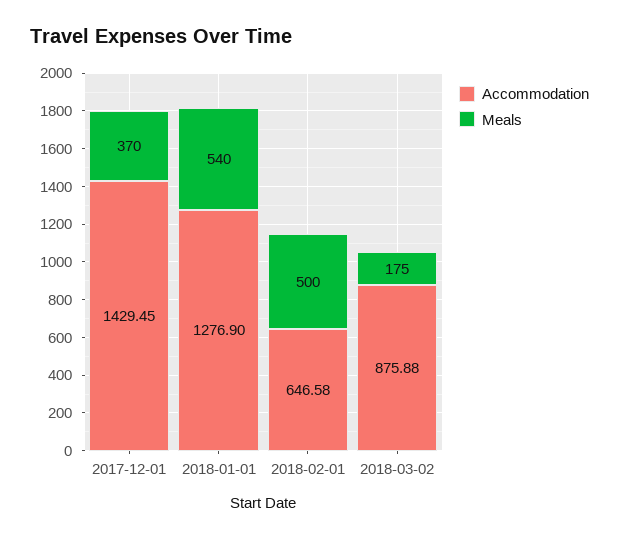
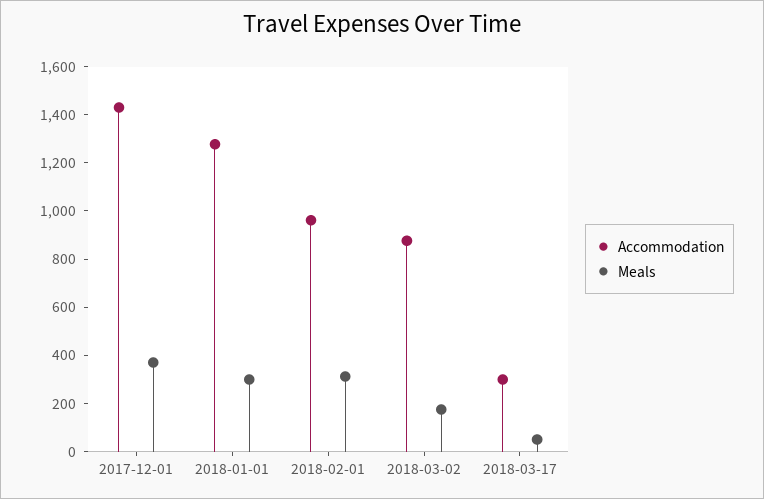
Meals, 2018-01-01: 540 -> 300
Accommodation, 2018-02-01: 646.58 -> 950
Meals, 2018-02-01: 500 -> 300
Accommodation, 2018-03-17: none -> 300
Meals, 2018-03-17: none -> 50

